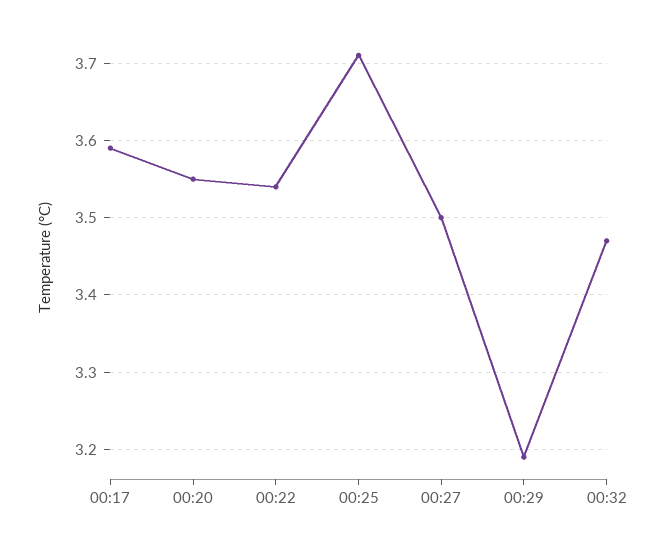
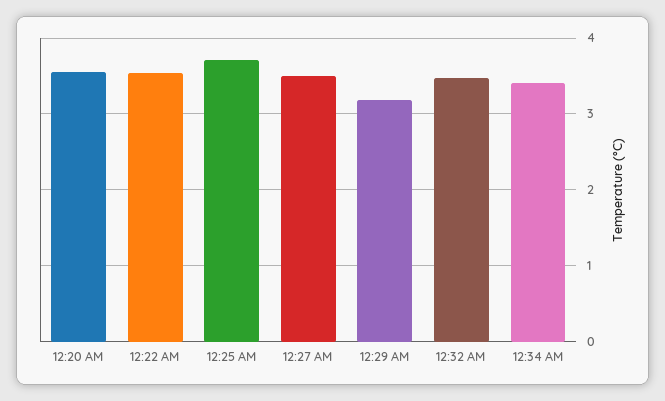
00:17: 3.59 -> none
12:34 AM: none -> 3.4

